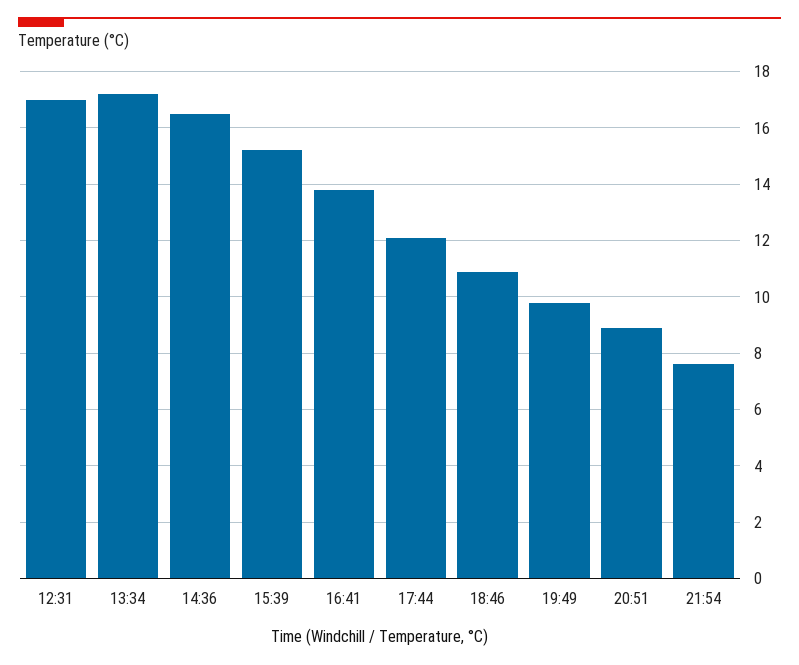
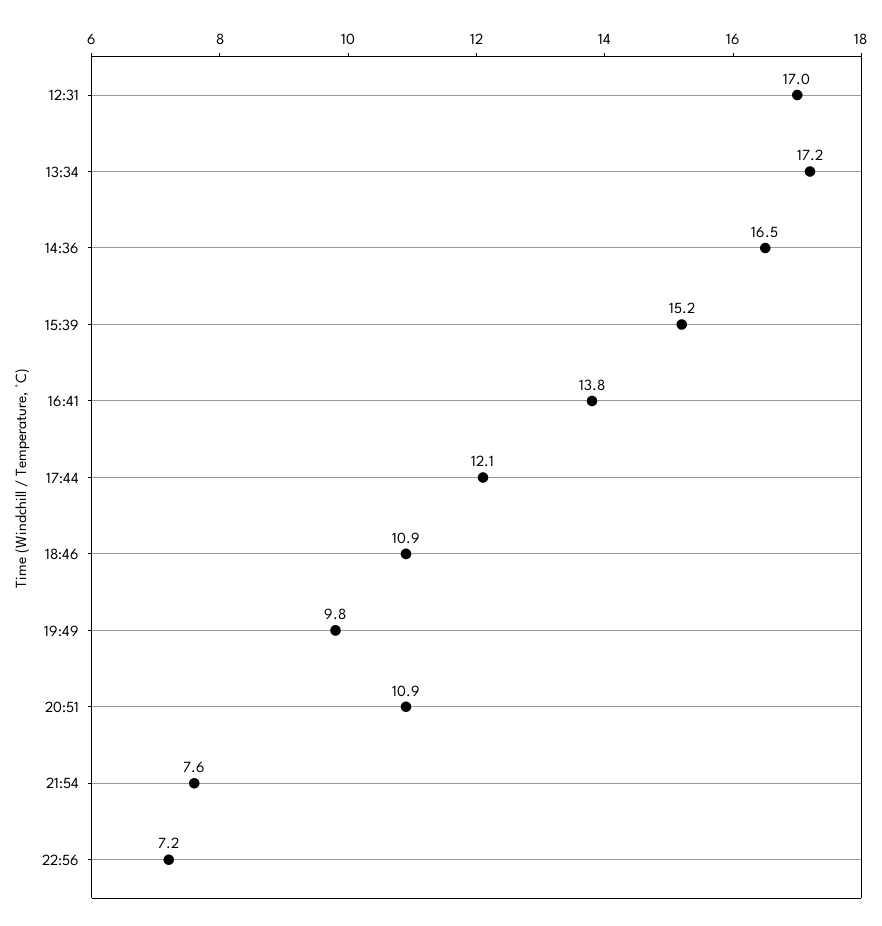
20:51: 9 -> 10.9
22:56: none -> 7.2

